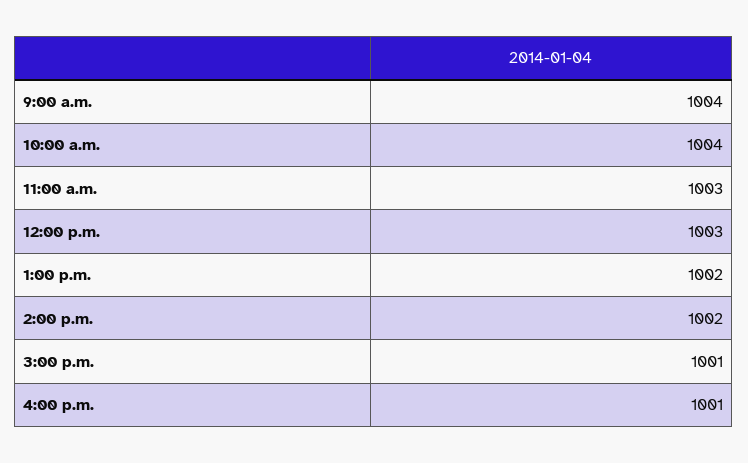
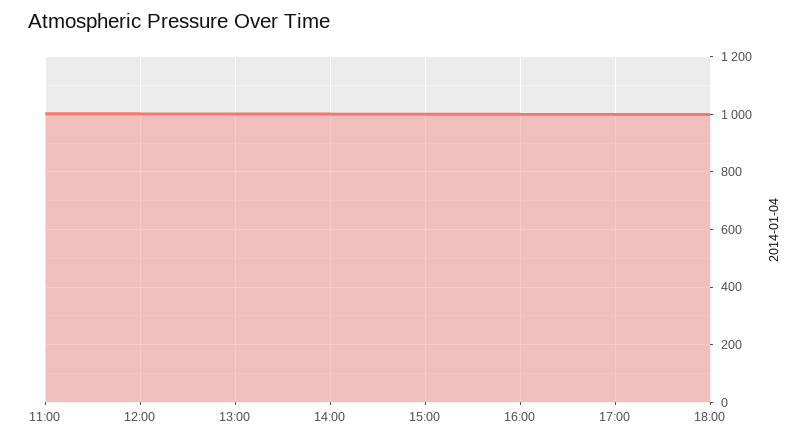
9:00 a.m.: 1004 -> none
10:00 a.m.: 1004 -> none
17:00: none -> 1000
18:00: none -> 1000

